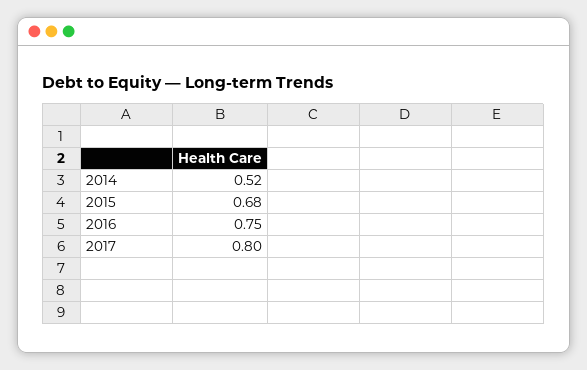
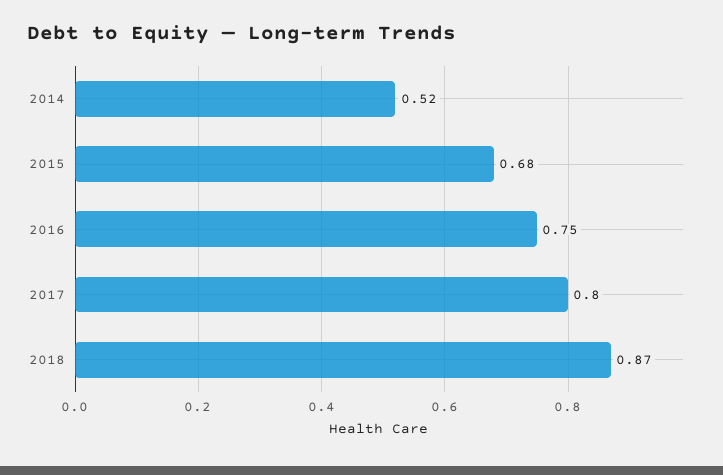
2018: none -> 0.87

